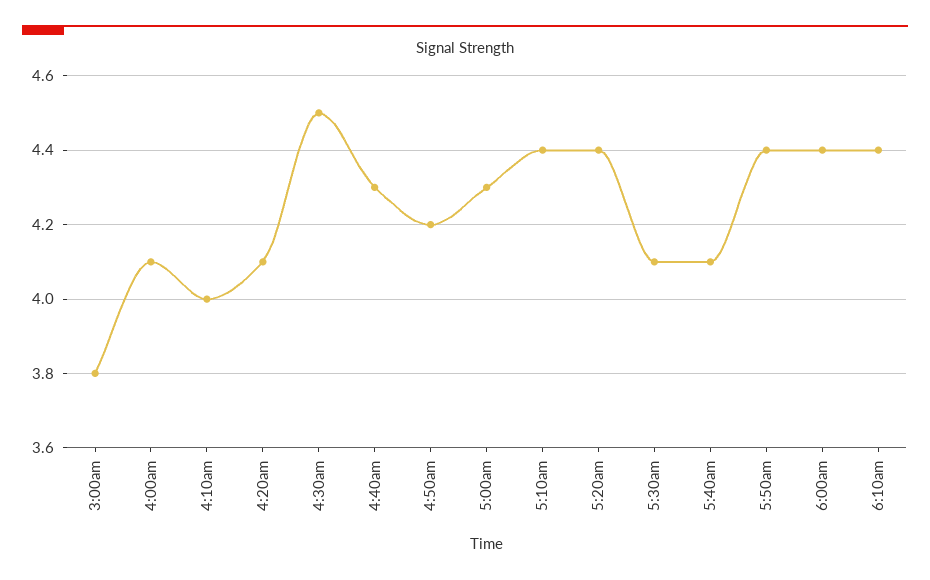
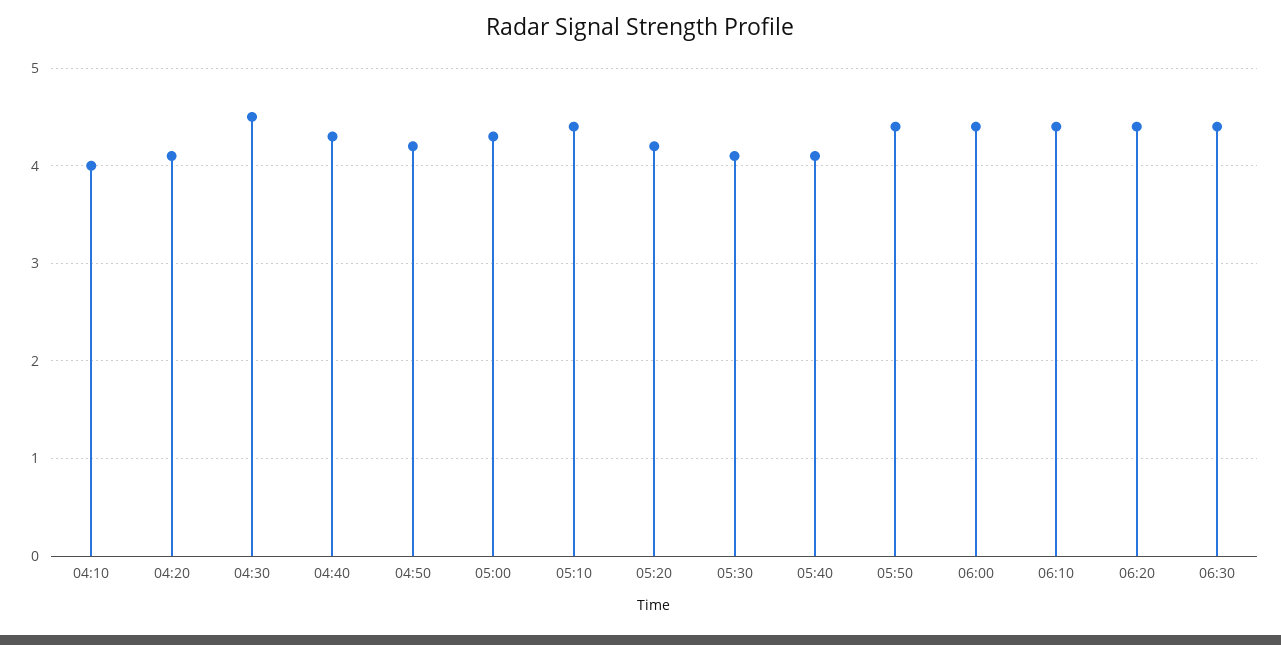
3:00am: 3.8 -> none
4:00am: 4.1 -> none
5:20am: 4.4 -> 4.2
06:20: none -> 4.4
06:30: none -> 4.4

